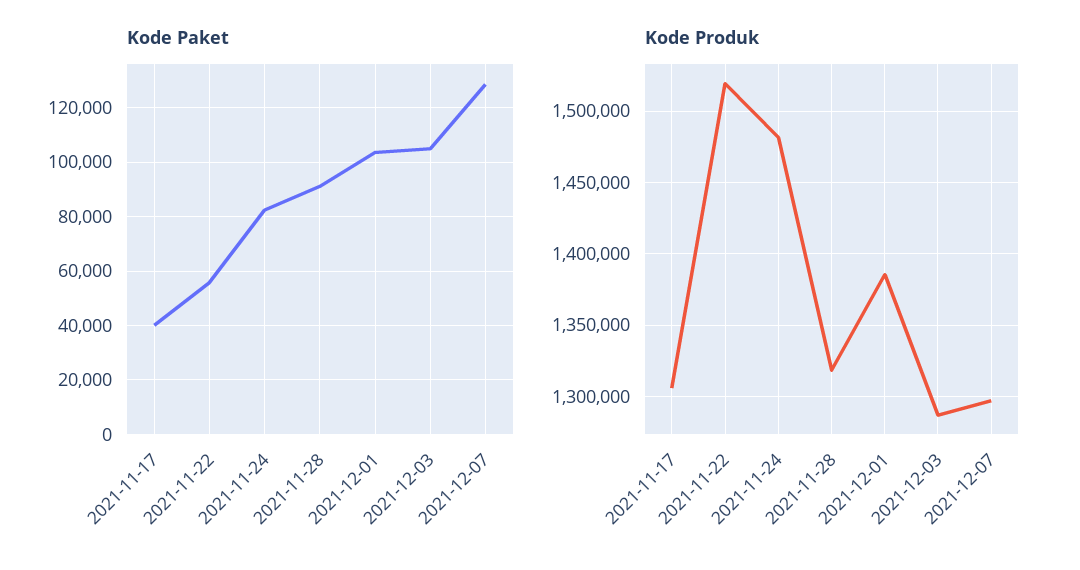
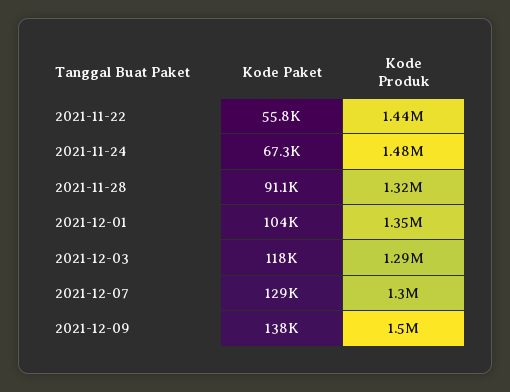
Kode Paket, 2021-11-17: 40000 -> none
Kode Paket, 2021-11-24: 82500 -> 67300
Kode Paket, 2021-12-03: 105000 -> 118000
Kode Produk, 2021-11-17: 1305000 -> none
Kode Produk, 2021-11-22: 1520000 -> 1440000
Kode Produk, 2021-12-01: 1385000 -> 1350000
Kode Paket, 2021-12-09: none -> 138000
Kode Produk, 2021-12-09: none -> 1500000

